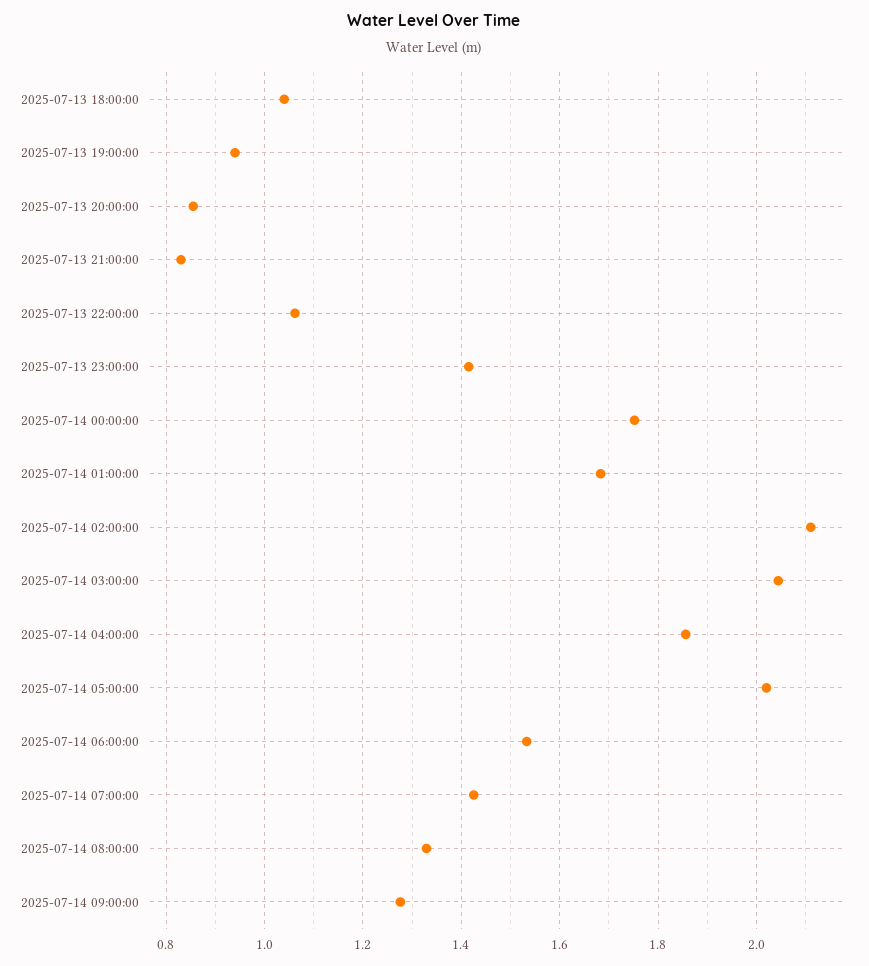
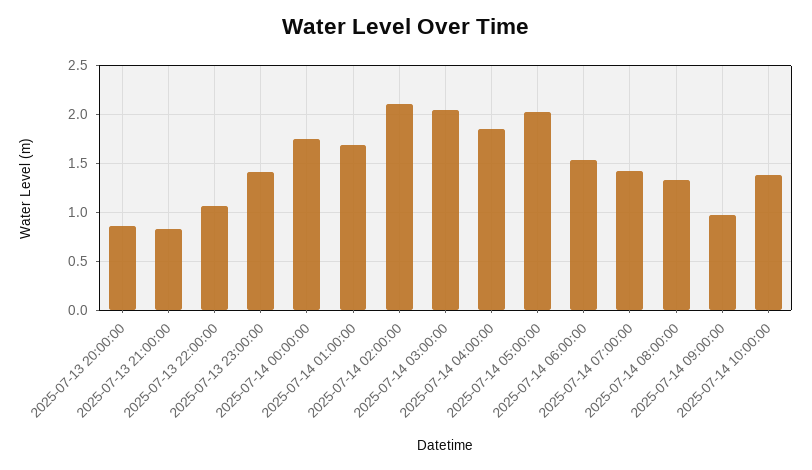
2025-07-13 18:00:00: 1.04 -> none
2025-07-13 19:00:00: 0.94 -> none
2025-07-14 09:00:00: 1.28 -> 1
2025-07-14 10:00:00: none -> 1.4

